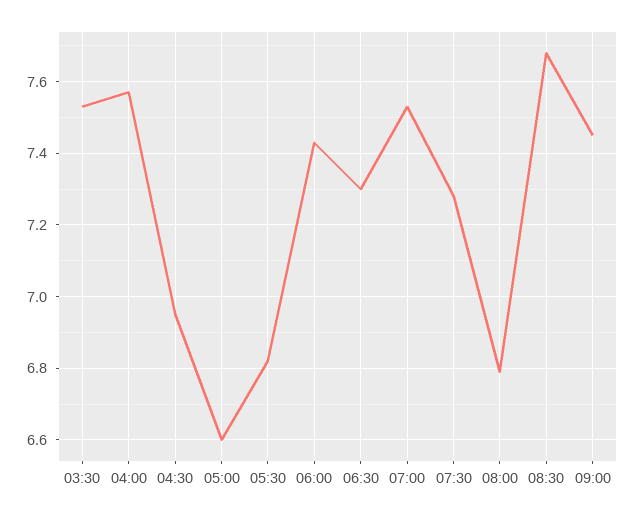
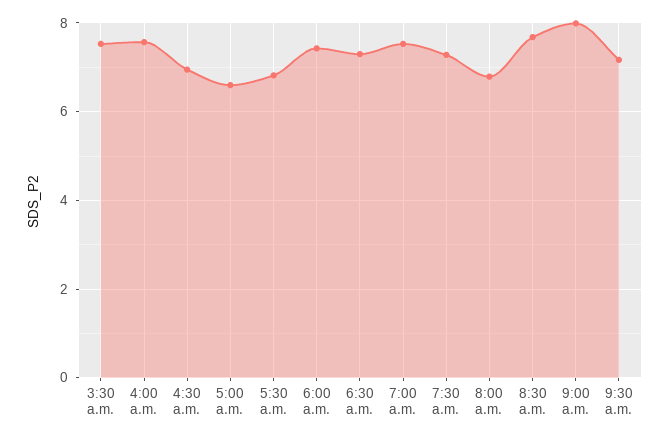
09:00: 7.45 -> 8
9:30 a.m.: none -> 7.2

